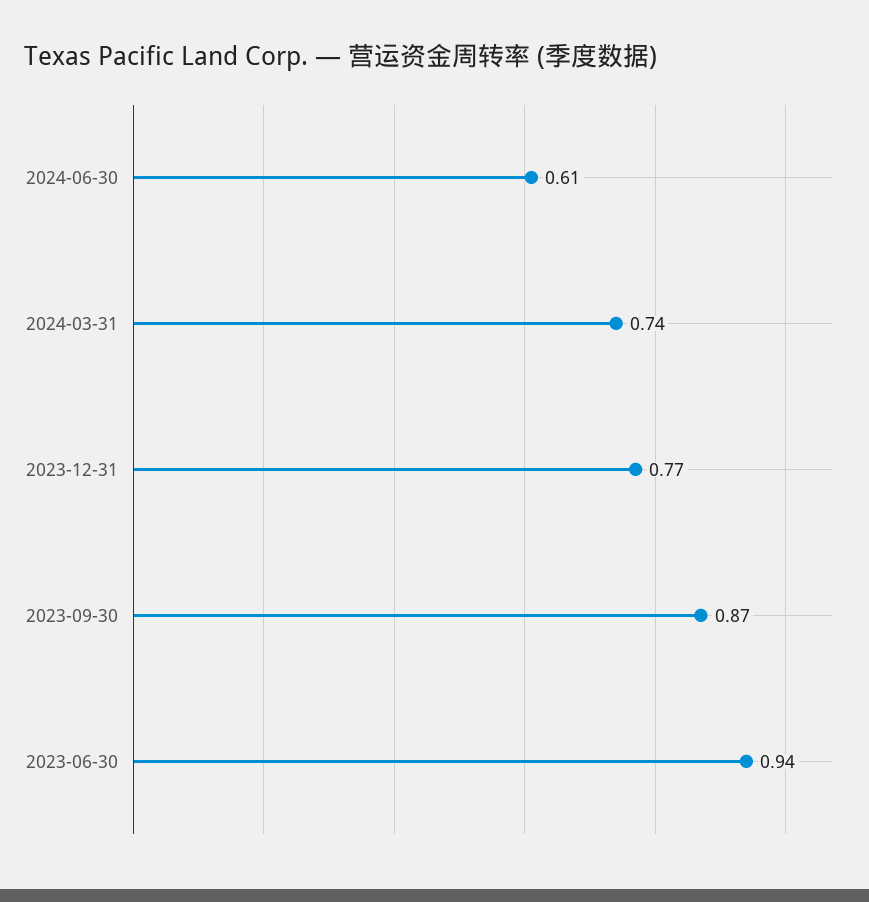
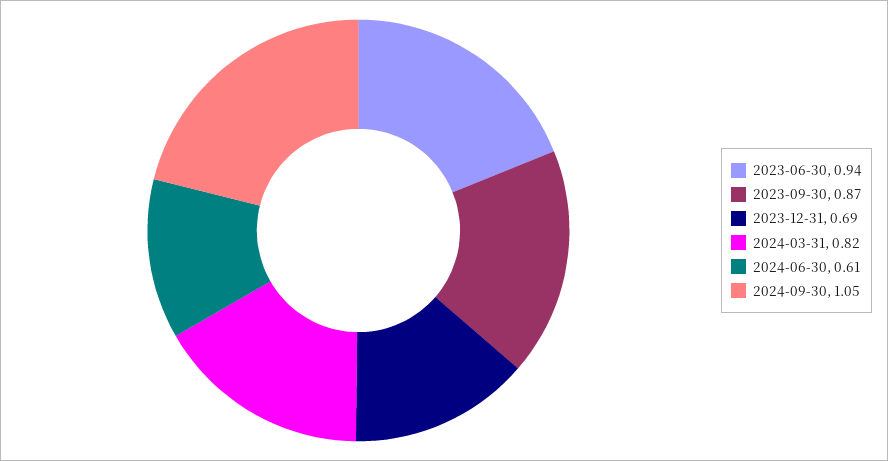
2024-03-31: 0.74 -> 0.82
2023-12-31: 0.77 -> 0.69
2024-09-30: none -> 1.05

